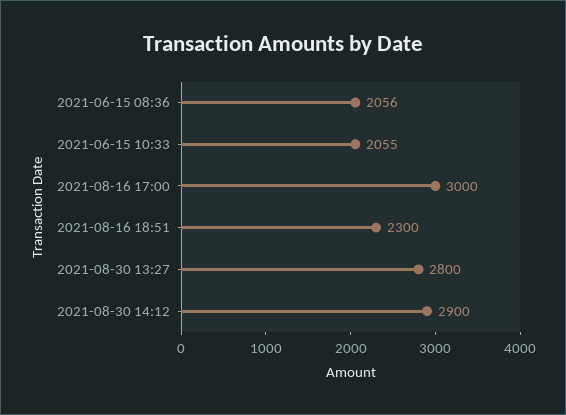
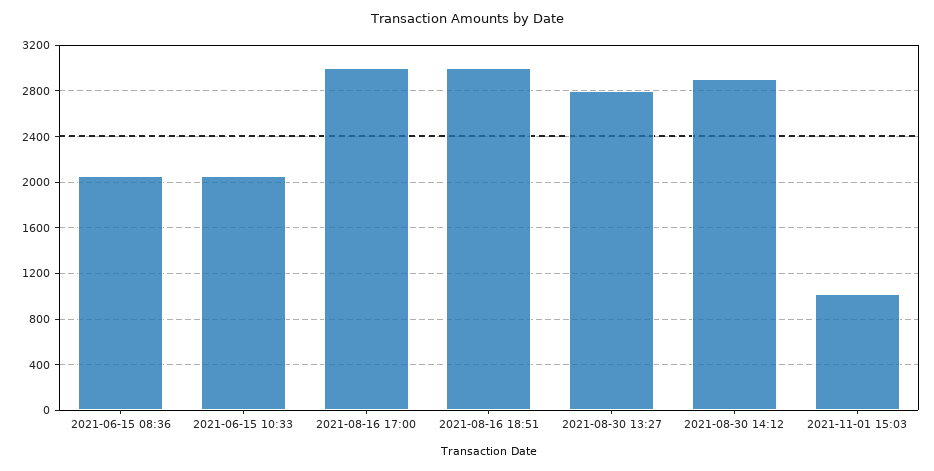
2021-08-16 18:51: 2300 -> 3000
2021-11-01 15:03: none -> 1000

